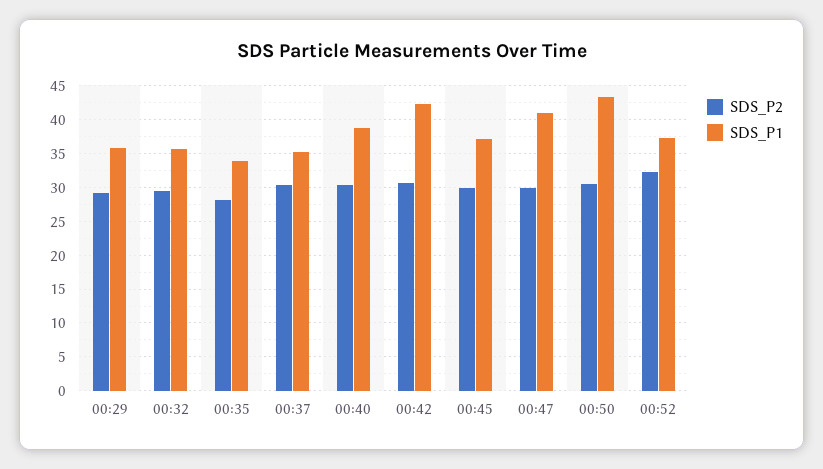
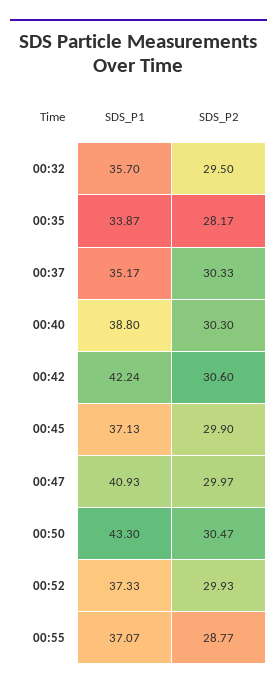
SDS_P2, 00:29: 29 -> none
SDS_P1, 00:29: 36 -> none
SDS_P2, 00:52: 32 -> 29.93
SDS_P1, 00:55: none -> 37.07
SDS_P2, 00:55: none -> 28.77

